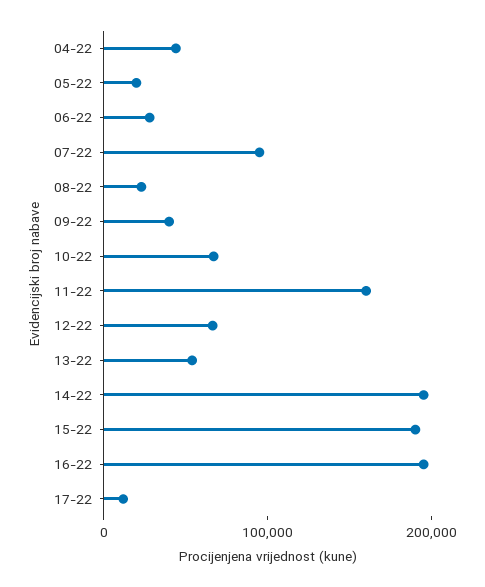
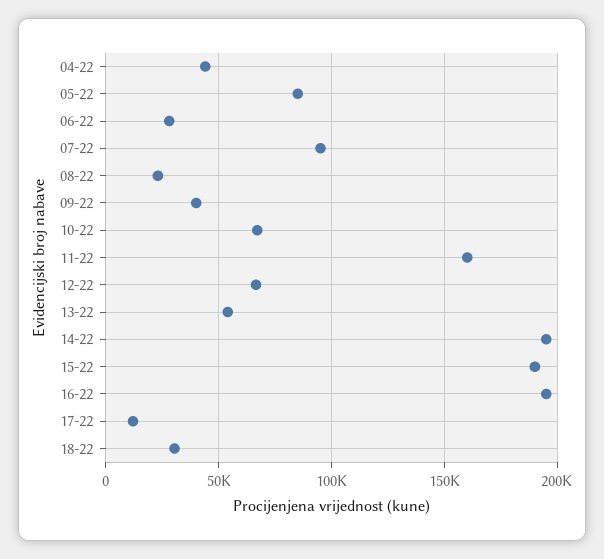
05-22: 20000 -> 85000
18-22: none -> 30000

